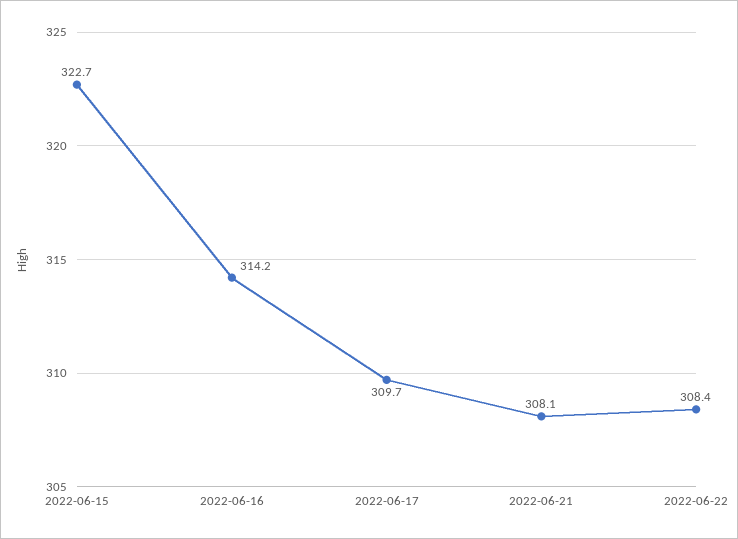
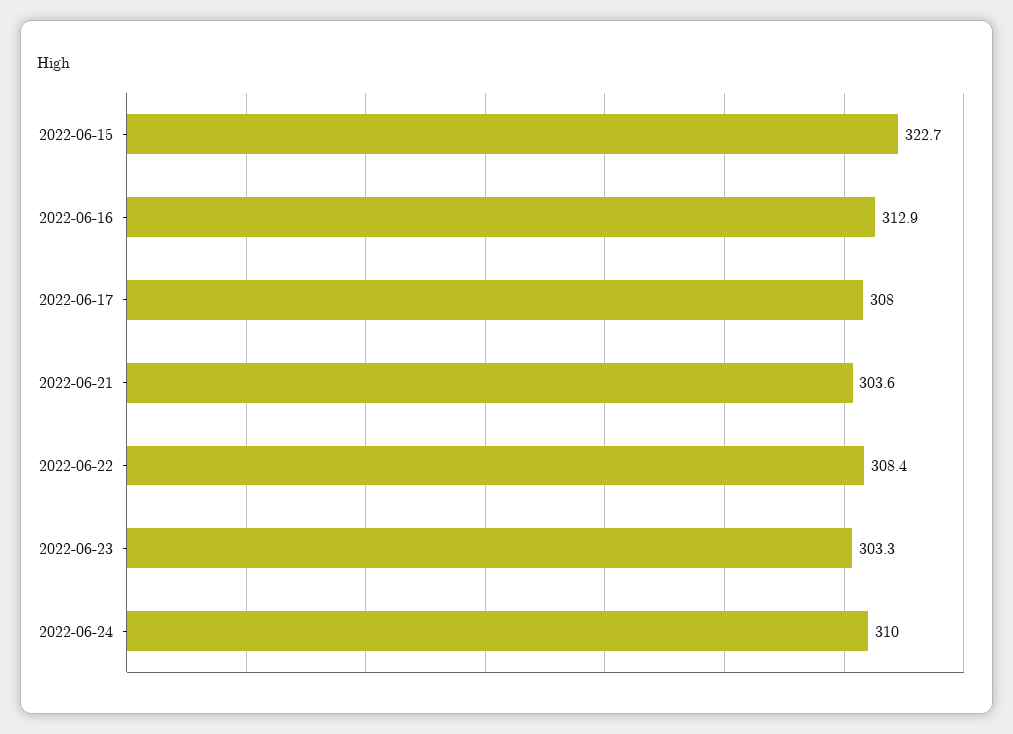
2022-06-16: 314.2 -> 312.9
2022-06-17: 309.7 -> 308
2022-06-21: 308.1 -> 303.6
2022-06-23: none -> 303.3
2022-06-24: none -> 310

